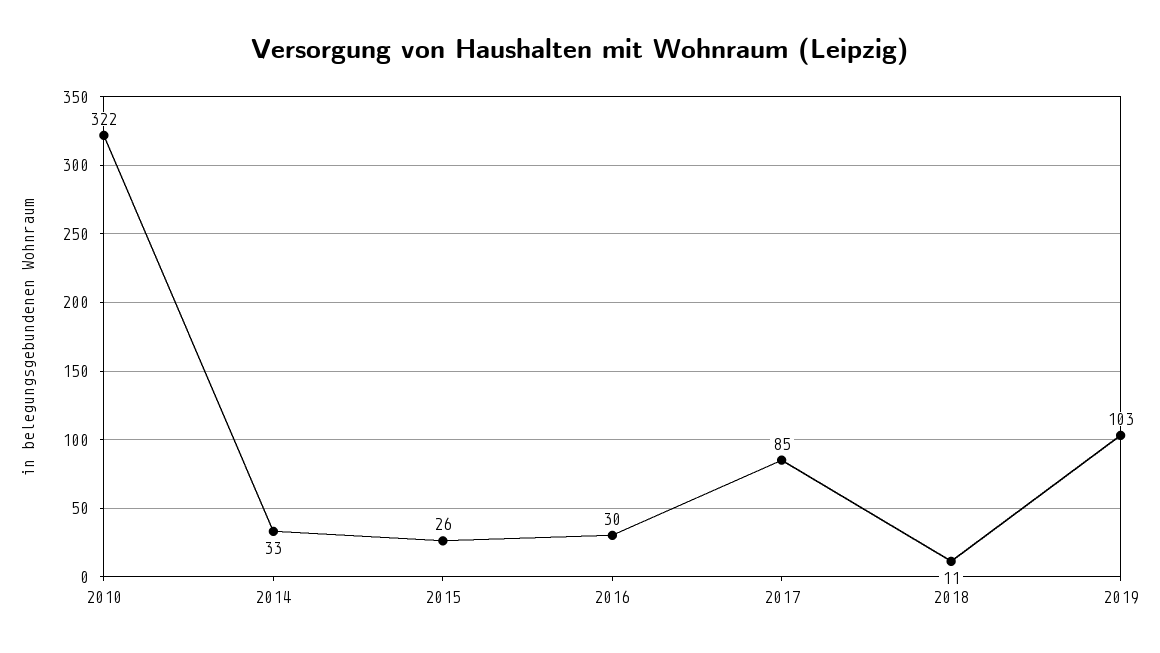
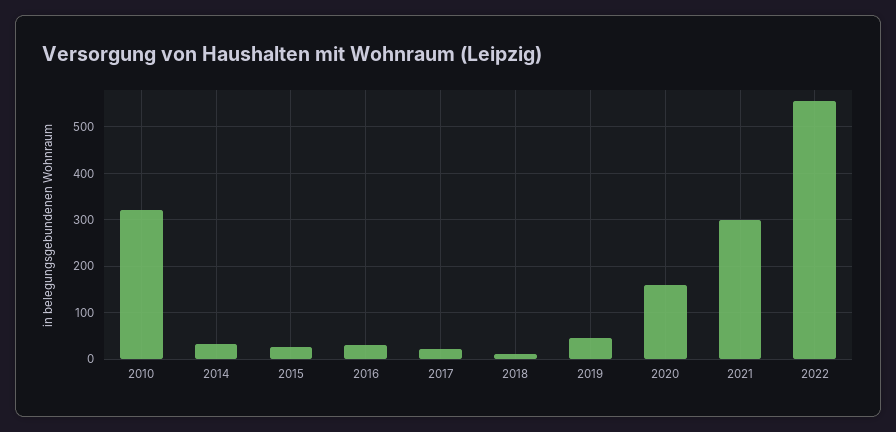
2017: 85 -> 20
2019: 103 -> 40
2020: none -> 160
2021: none -> 300
2022: none -> 560

